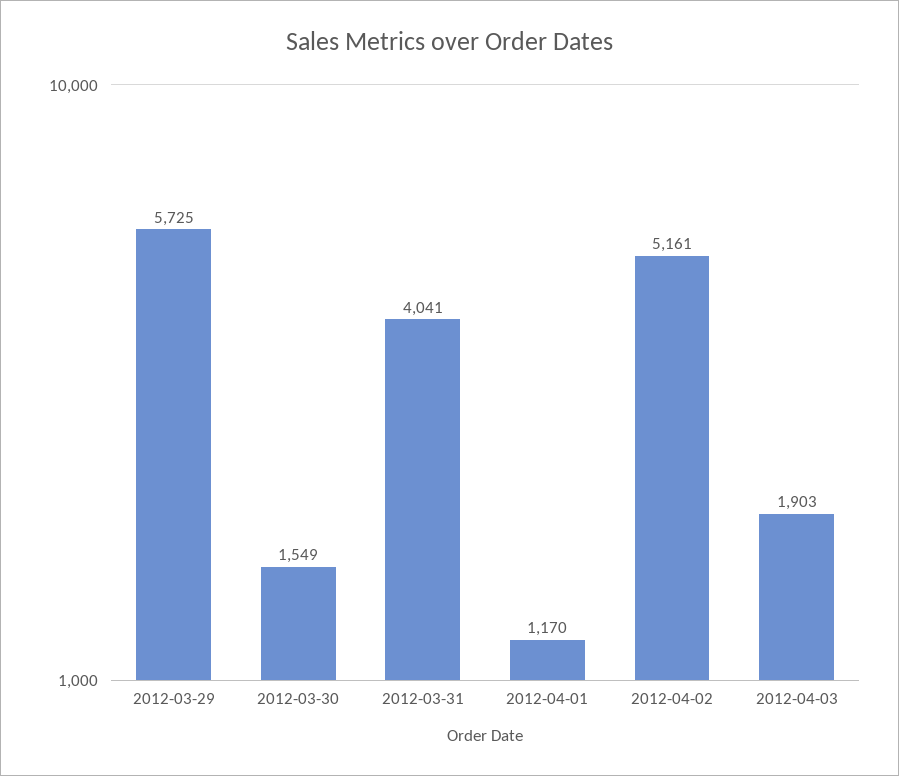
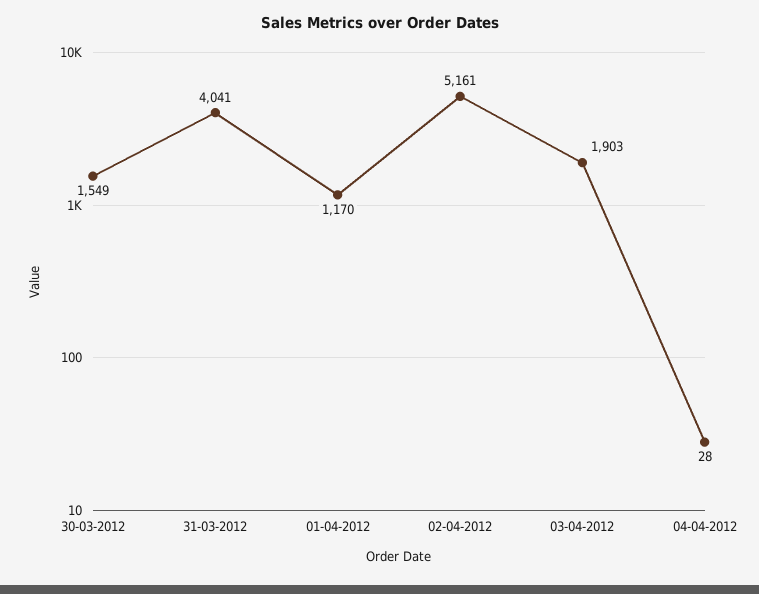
2012-03-29: 5725 -> none
04-04-2012: none -> 28

